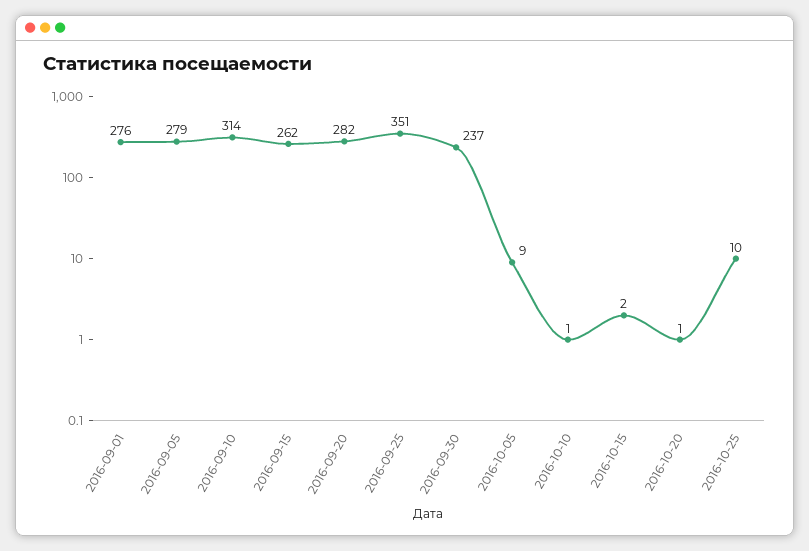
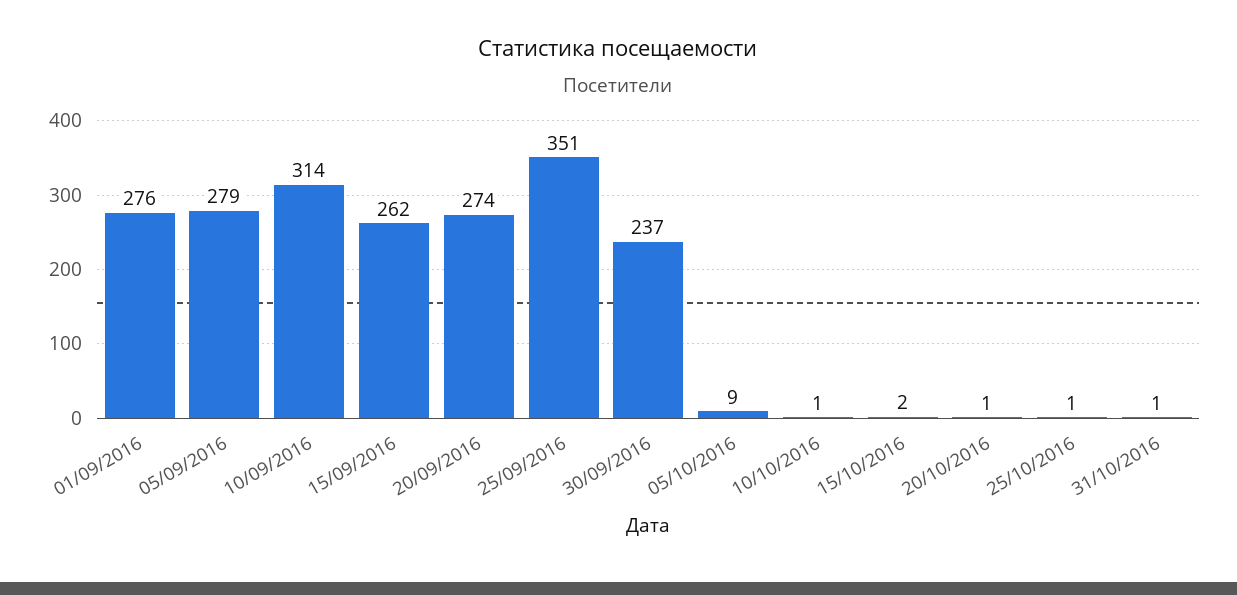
2016-09-20: 282 -> 274
2016-10-25: 10 -> 1
31/10/2016: none -> 1

